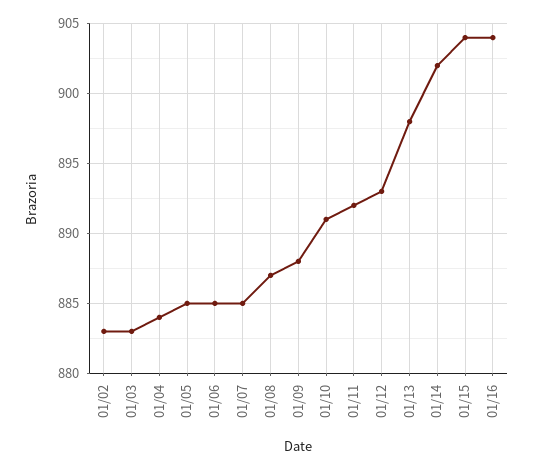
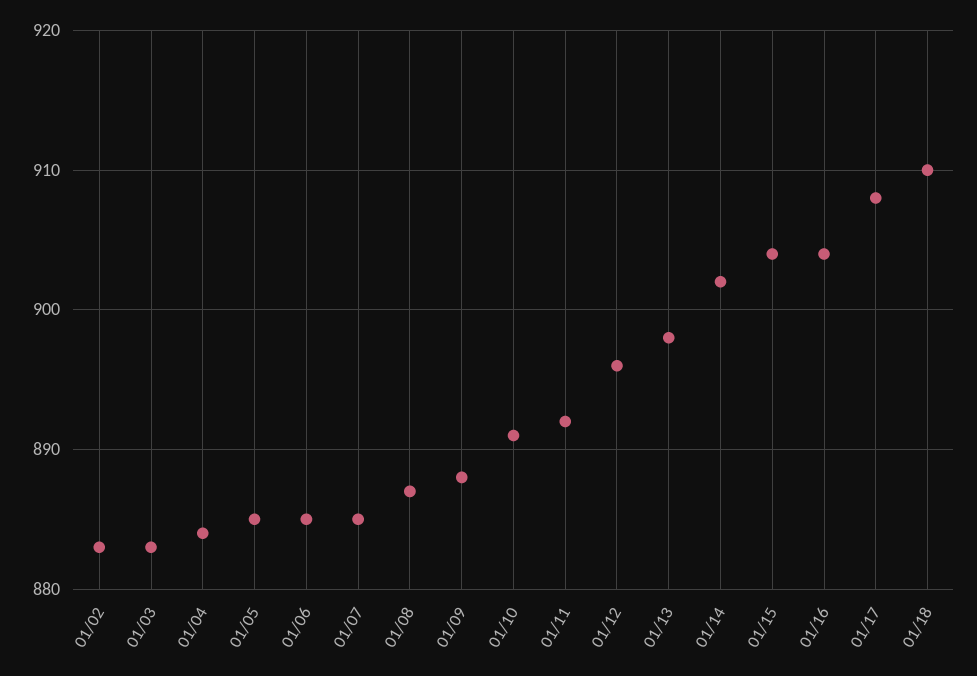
01/12: 893 -> 896
01/17: none -> 908
01/18: none -> 910

